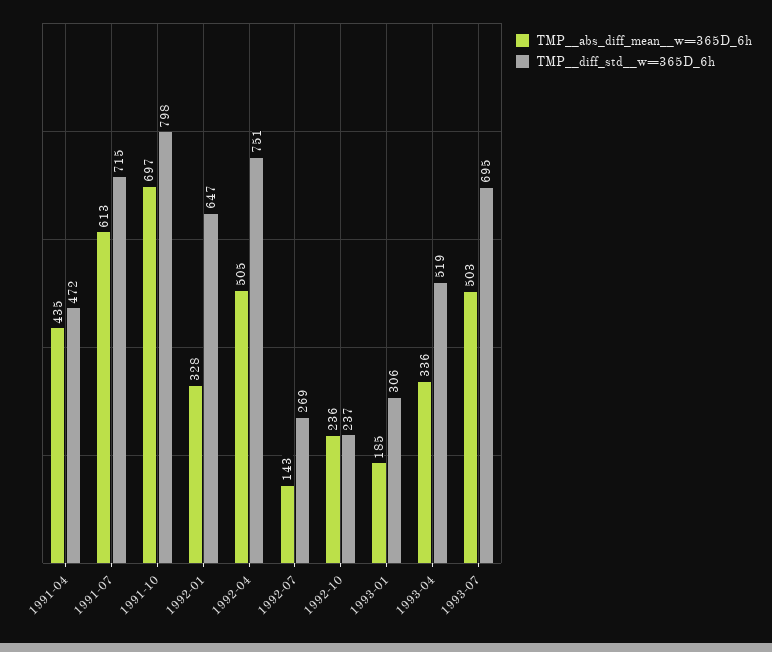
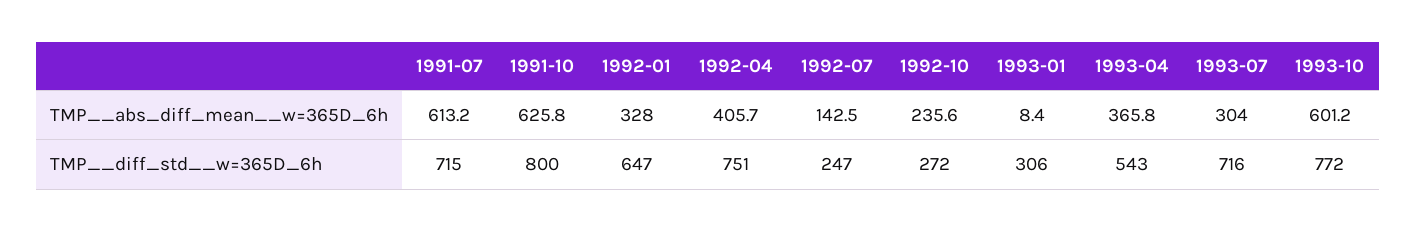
TMP__abs_diff_mean__w=365D_6h, 1991-04: 435 -> none
TMP__diff_std__w=365D_6h, 1991-04: 472 -> none
TMP__abs_diff_mean__w=365D_6h, 1991-10: 697 -> 625.8
TMP__diff_std__w=365D_6h, 1991-10: 798 -> 800
TMP__abs_diff_mean__w=365D_6h, 1992-04: 505 -> 405.7
TMP__diff_std__w=365D_6h, 1992-07: 269 -> 247
TMP__diff_std__w=365D_6h, 1992-10: 237 -> 272
TMP__abs_diff_mean__w=365D_6h, 1993-01: 185 -> 8.4
TMP__abs_diff_mean__w=365D_6h, 1993-04: 336 -> 365.8
TMP__diff_std__w=365D_6h, 1993-04: 519 -> 543
TMP__abs_diff_mean__w=365D_6h, 1993-07: 503 -> 304
TMP__diff_std__w=365D_6h, 1993-07: 695 -> 716
TMP__abs_diff_mean__w=365D_6h, 1993-10: none -> 601.2
TMP__diff_std__w=365D_6h, 1993-10: none -> 772

